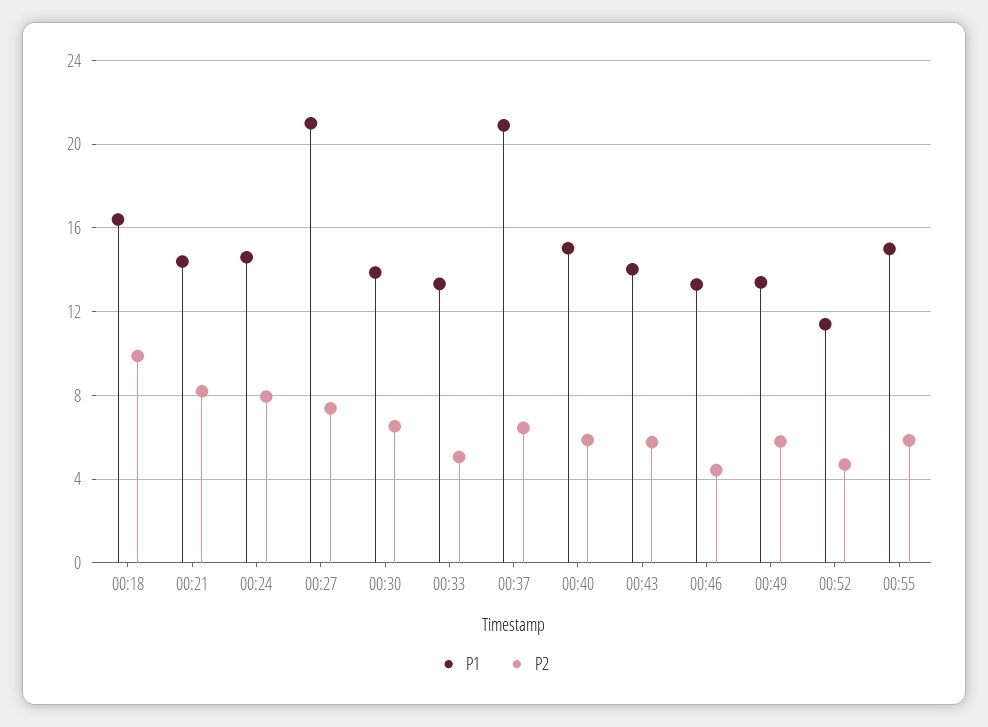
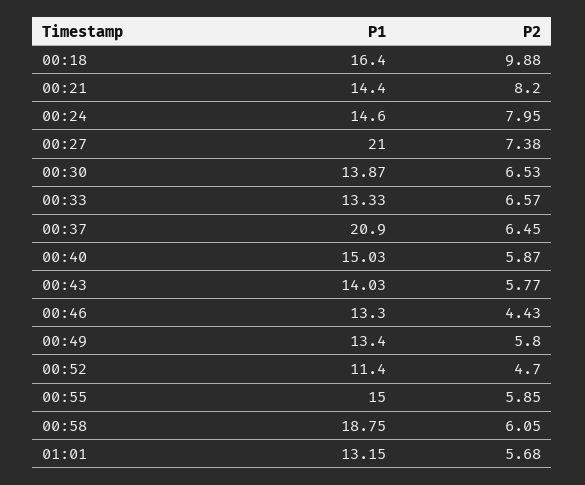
P2, 00:33: 5 -> 6.57
P1, 00:58: none -> 18.75
P2, 00:58: none -> 6.05
P1, 01:01: none -> 13.15
P2, 01:01: none -> 5.68

